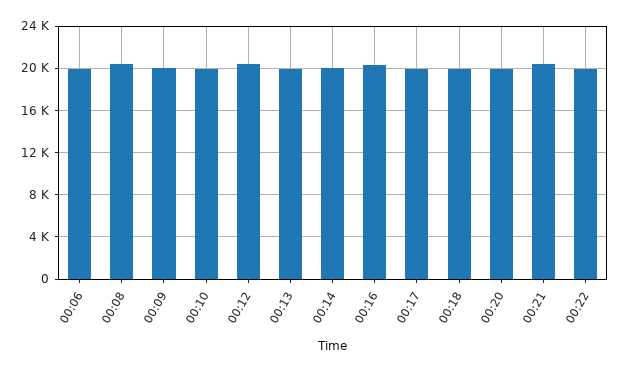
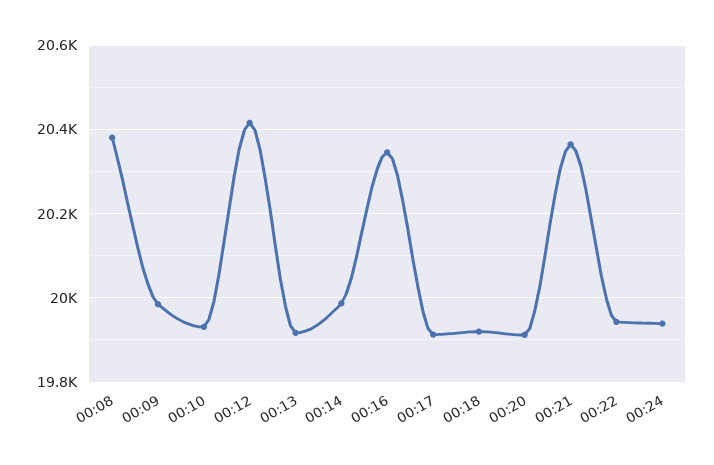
00:06: 20000 -> none
00:24: none -> 19940

